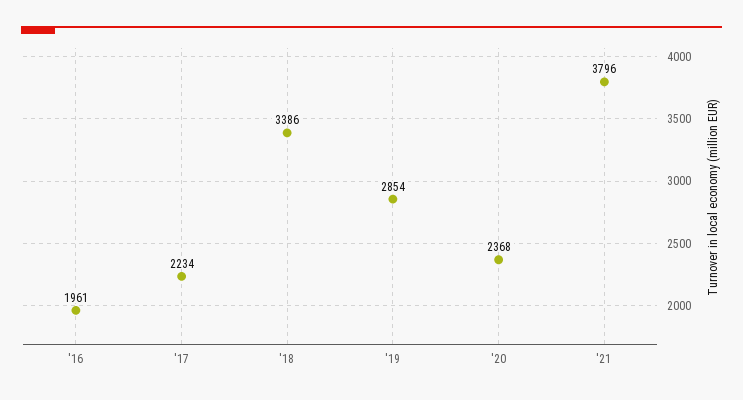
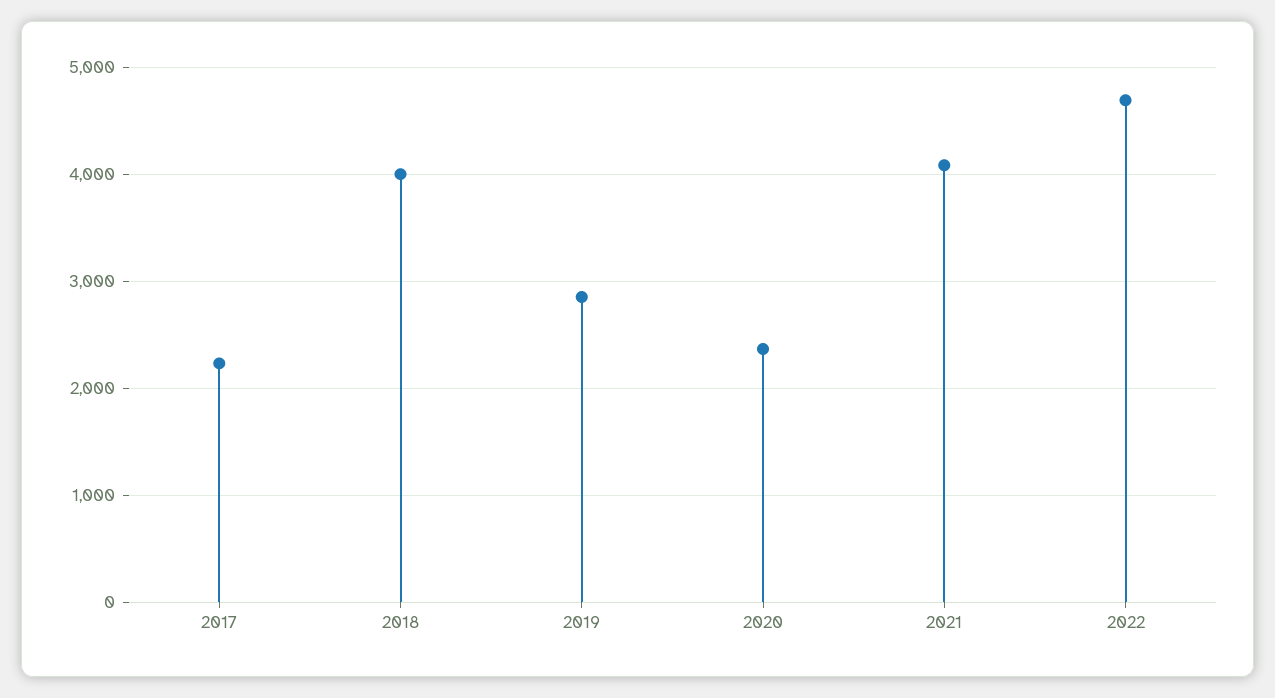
'16: 1961 -> none
'18: 3386 -> 4000
'21: 3796 -> 4100
2022: none -> 4700

